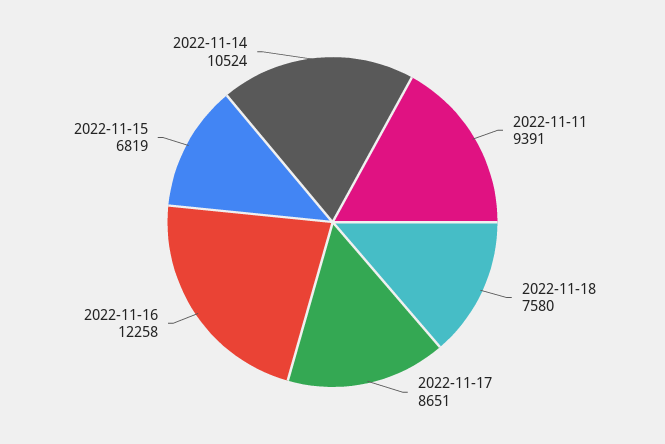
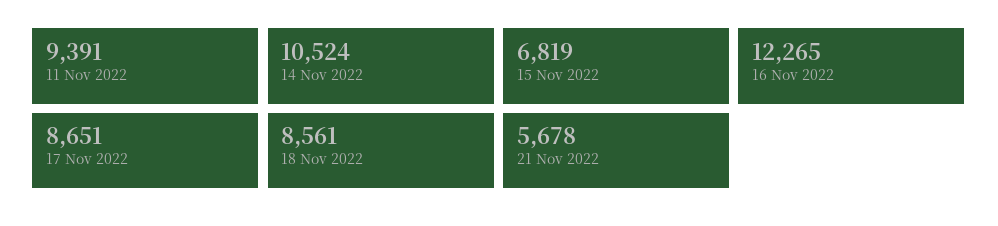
2022-11-18: 7580 -> 8561
2022-11-16: 12258 -> 12265
21 Nov 2022: none -> 5678

